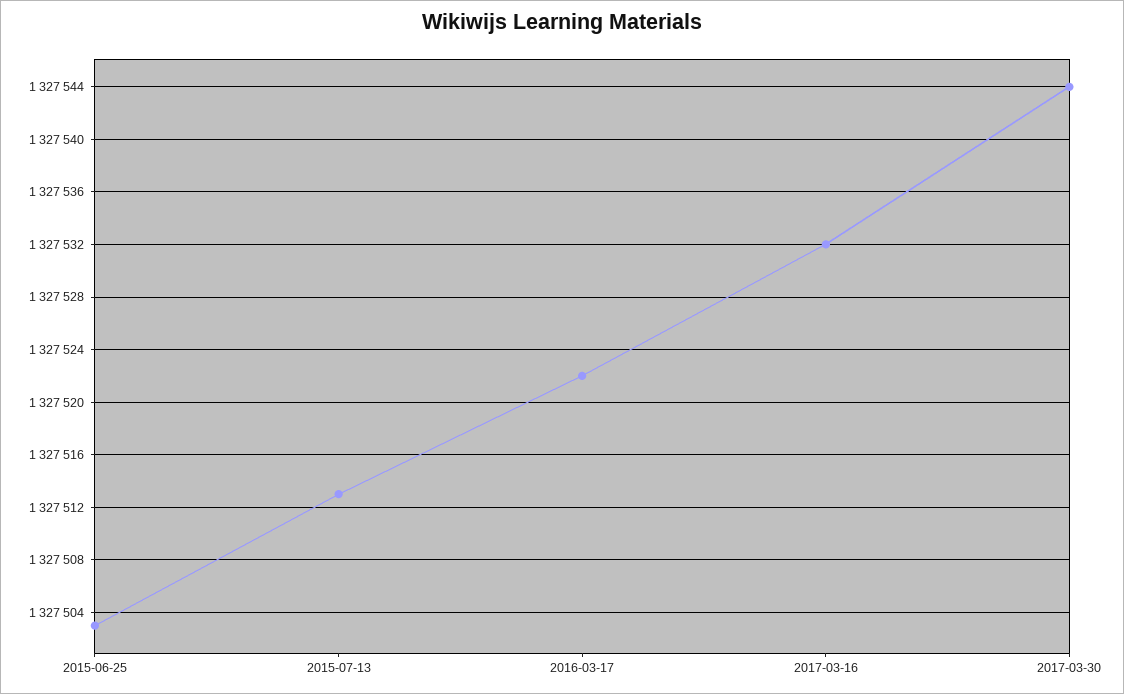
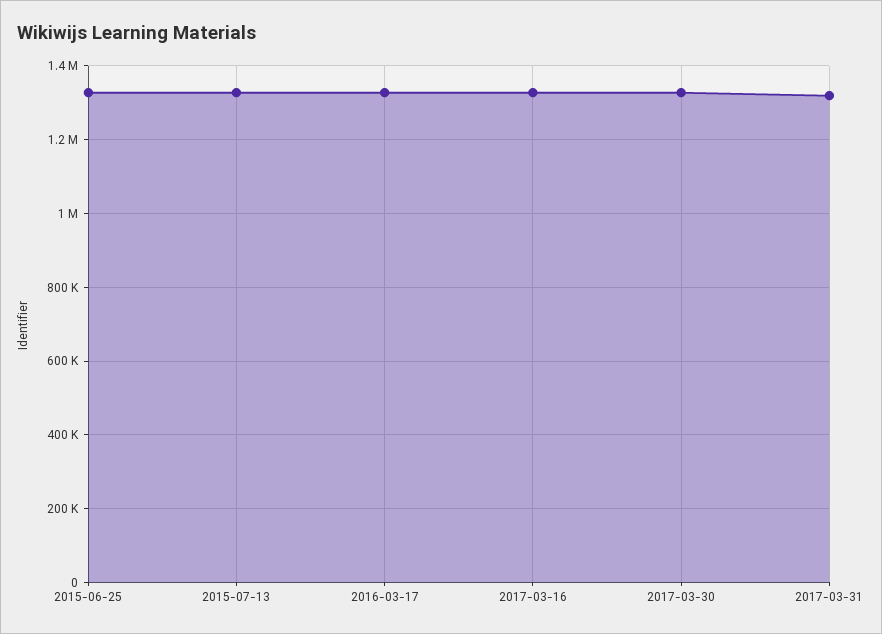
2017-03-31: none -> 1320000

